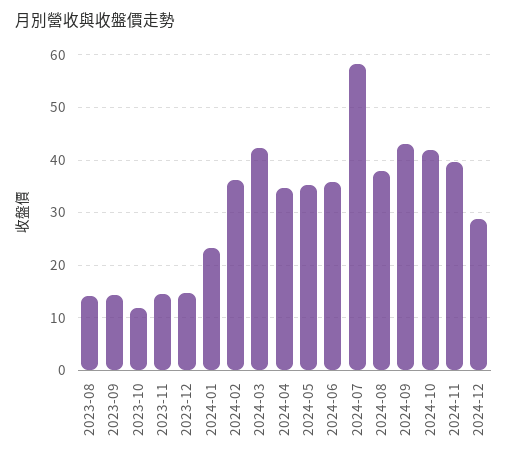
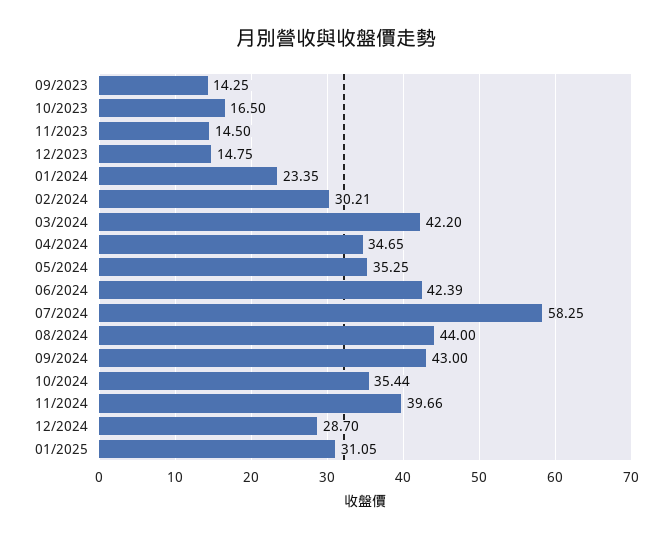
2023-08: 14 -> none
2023-10: 12 -> 16.5
2024-02: 36 -> 30.21
2024-06: 36 -> 42.39
2024-08: 38 -> 44
2024-10: 42 -> 35.44
01/2025: none -> 31.05

